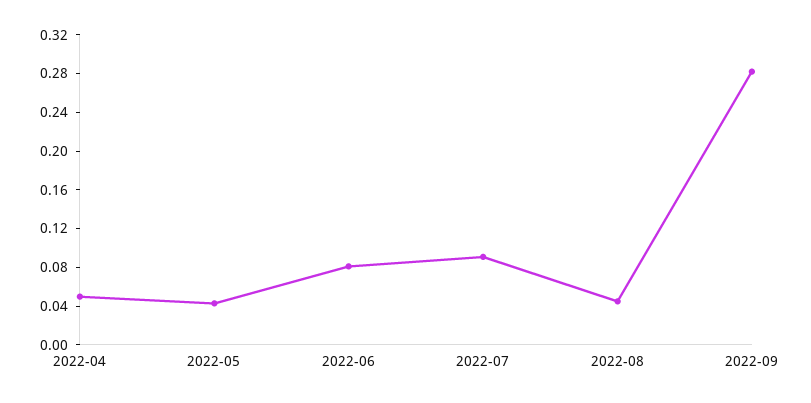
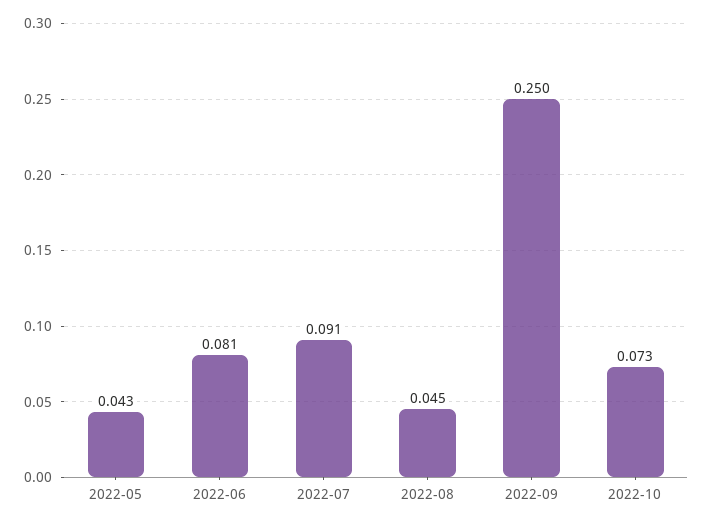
2022-04: 0.05 -> none
2022-09: 0.28 -> 0.25
2022-10: none -> 0.073

